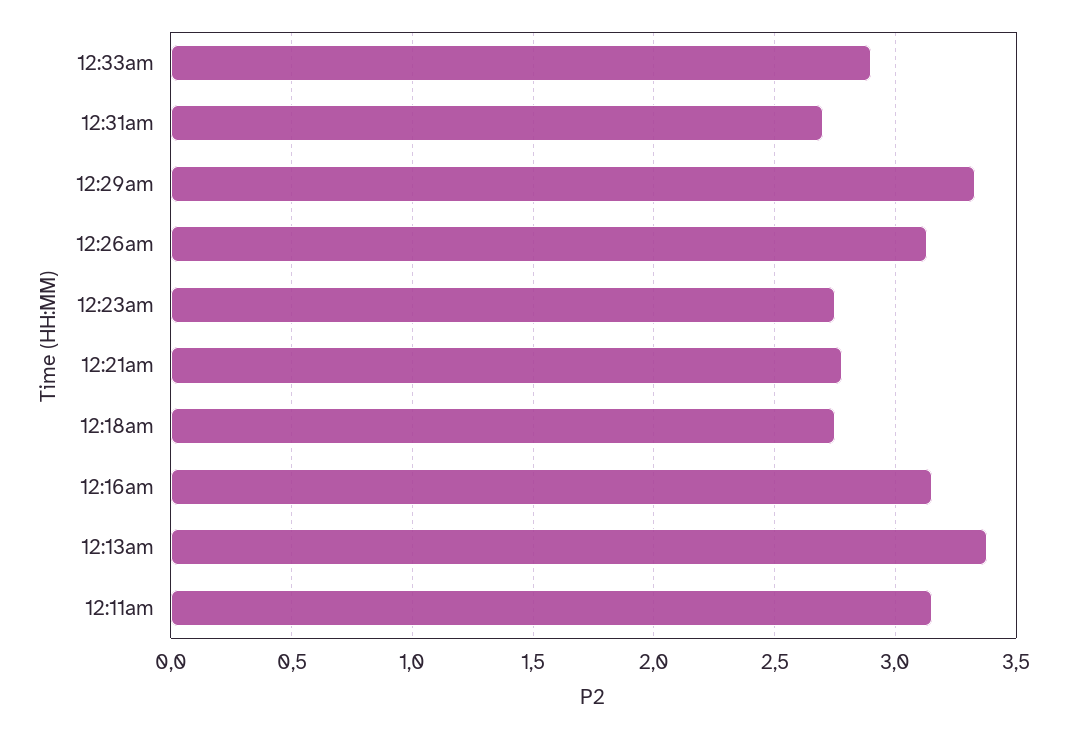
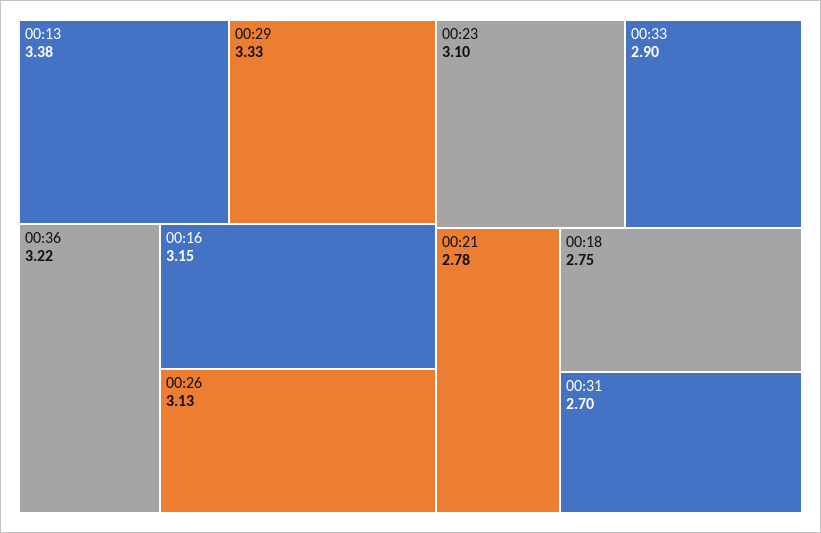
12:23am: 2.75 -> 3.1
12:11am: 3.15 -> none
00:36: none -> 3.22

